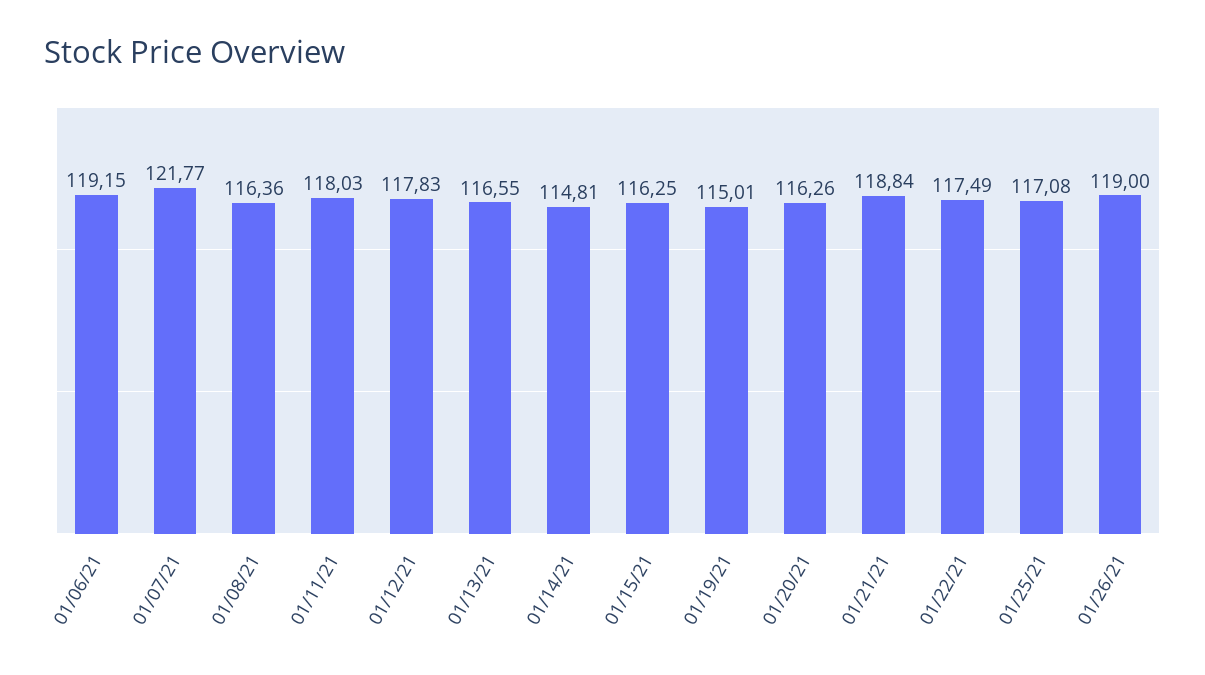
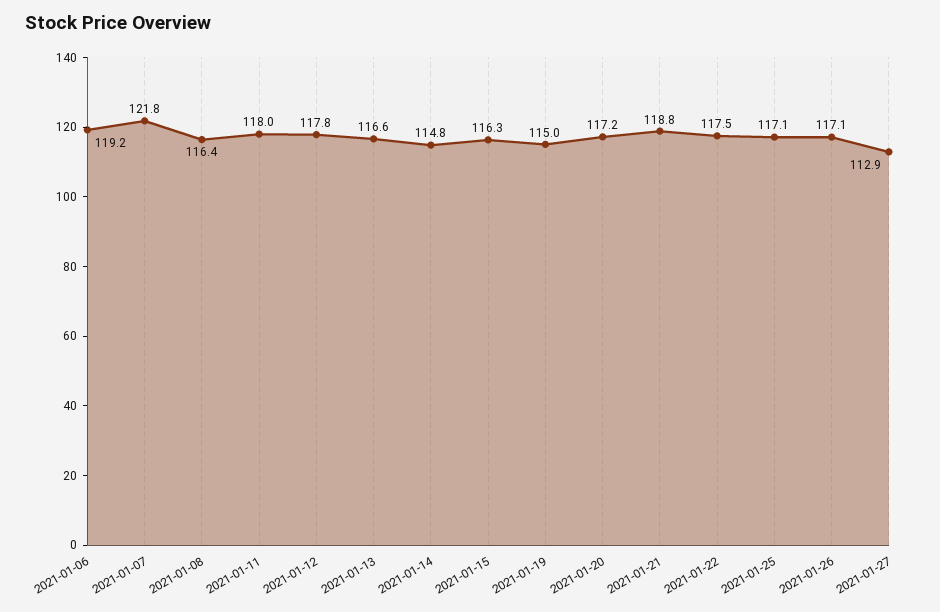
01/20/21: 116.26 -> 117.2
01/26/21: 119 -> 117.1
2021-01-27: none -> 112.9

